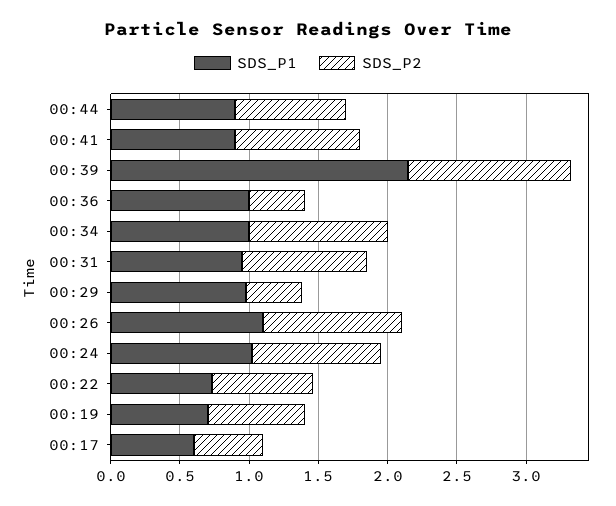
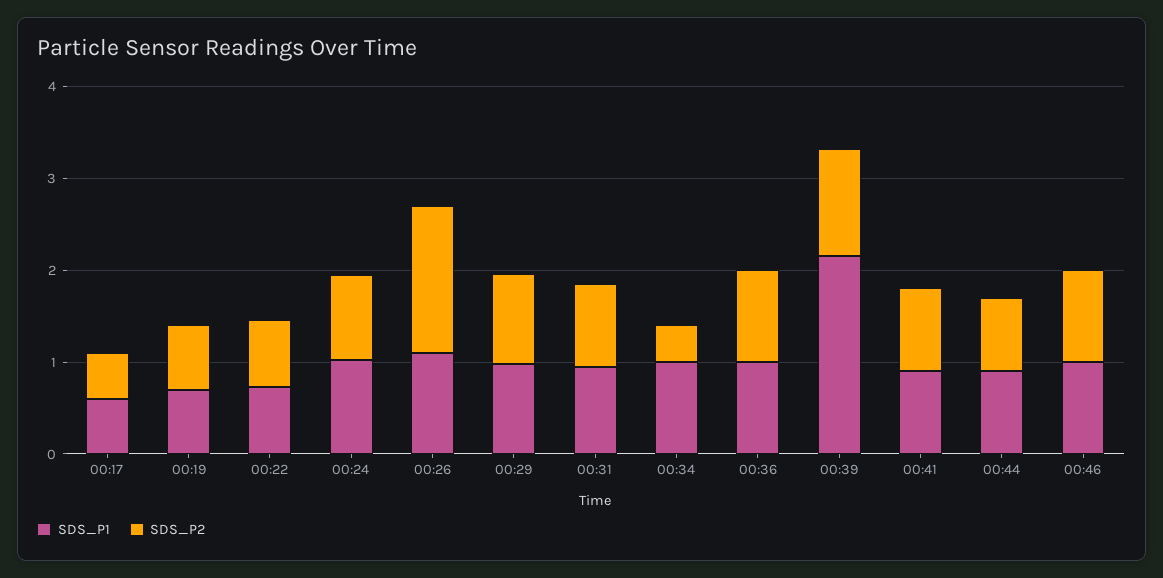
SDS_P2, 00:36: 0.4 -> 1
SDS_P2, 00:34: 1 -> 0.4
SDS_P2, 00:29: 0.4 -> 1
SDS_P2, 00:26: 1 -> 1.6
SDS_P1, 00:46: none -> 1
SDS_P2, 00:46: none -> 1

